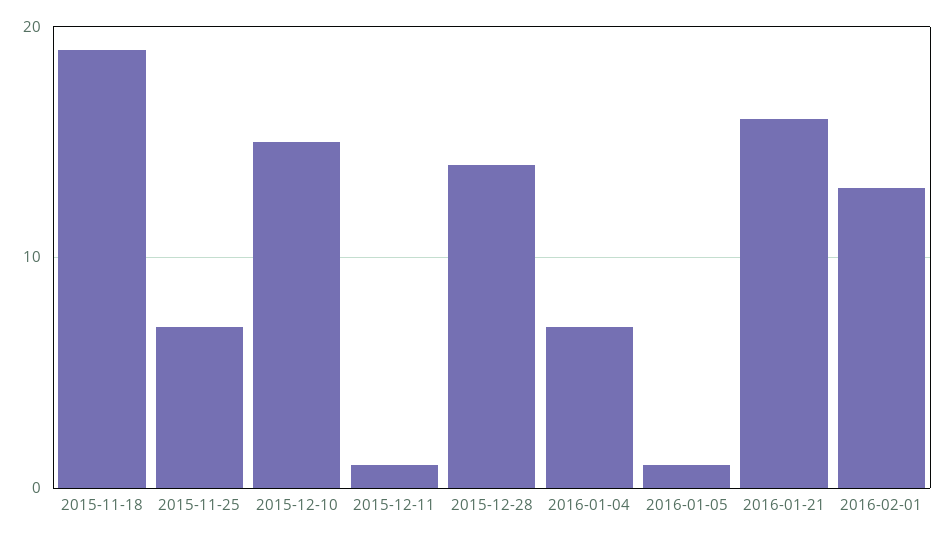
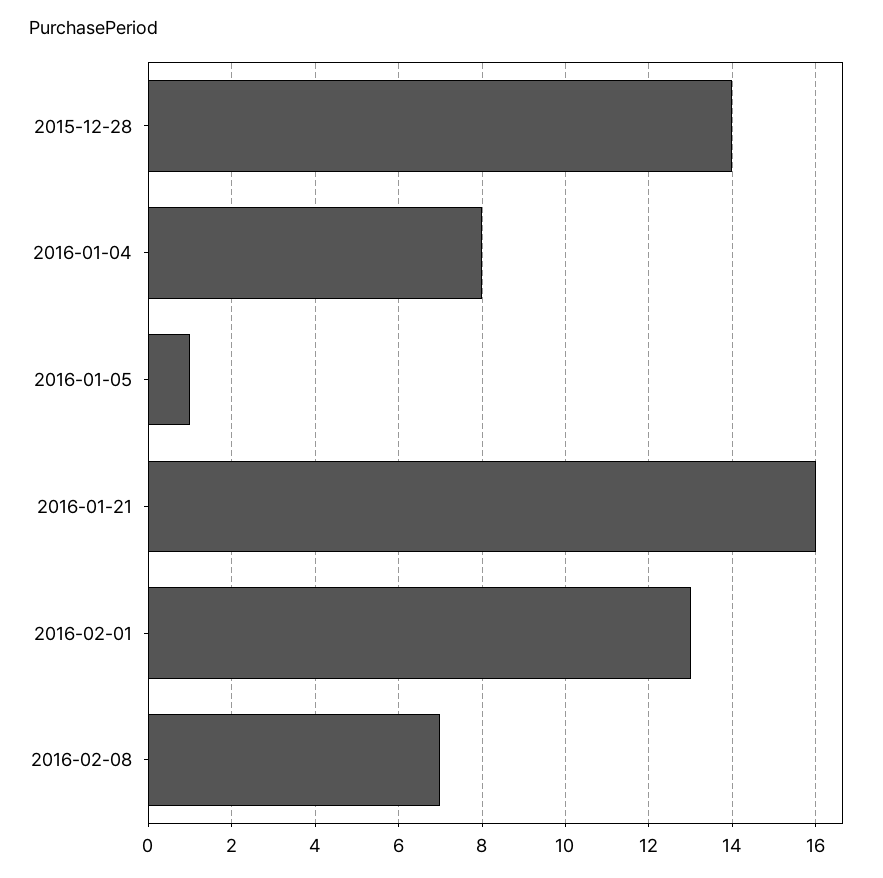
2015-11-18: 19 -> none
2015-11-25: 7 -> none
2015-12-10: 15 -> none
2015-12-11: 1 -> none
2016-01-04: 7 -> 8
2016-02-08: none -> 7

